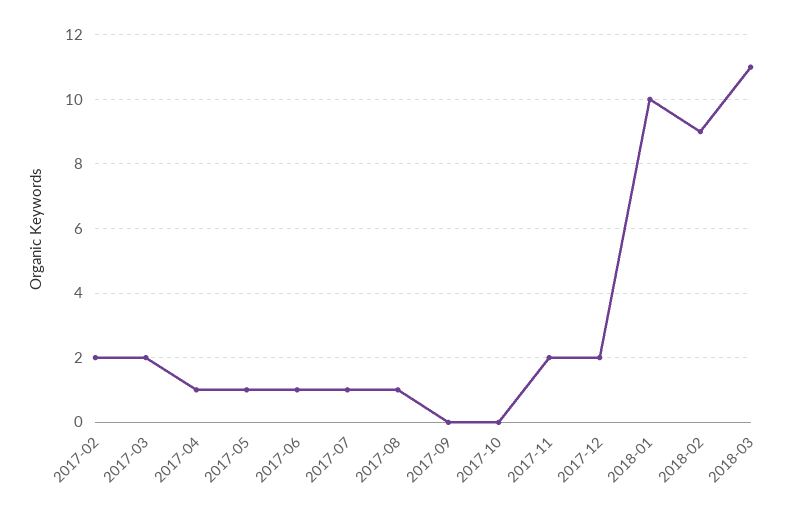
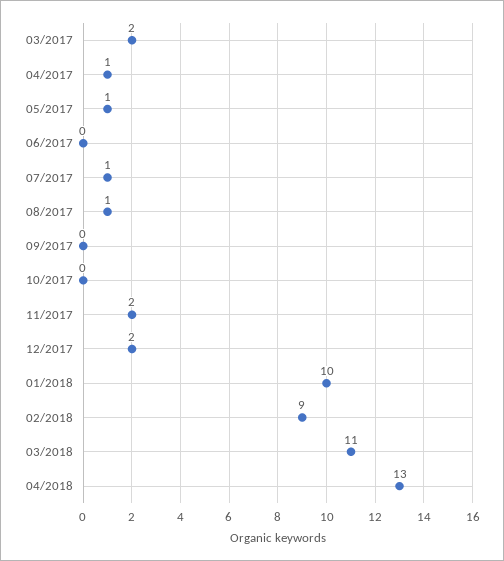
2017-02: 2 -> none
2017-06: 1 -> 0
04/2018: none -> 13

